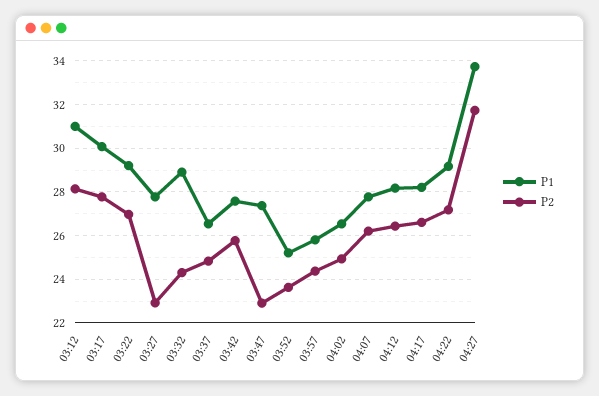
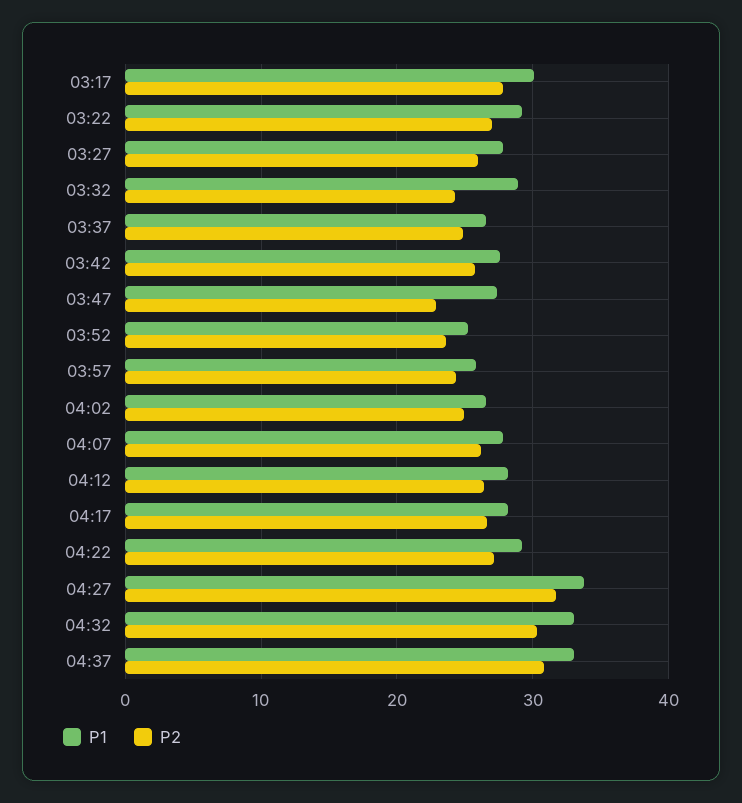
P1, 03:12: 31 -> none
P2, 03:12: 28 -> none
P2, 03:27: 23 -> 26
P1, 04:32: none -> 33
P2, 04:32: none -> 30
P1, 04:37: none -> 33
P2, 04:37: none -> 31

